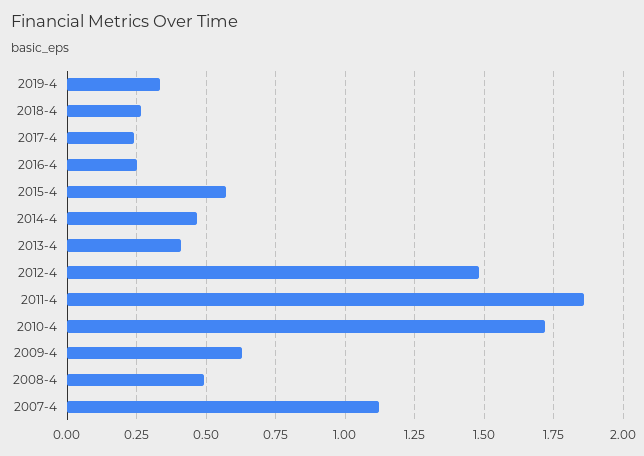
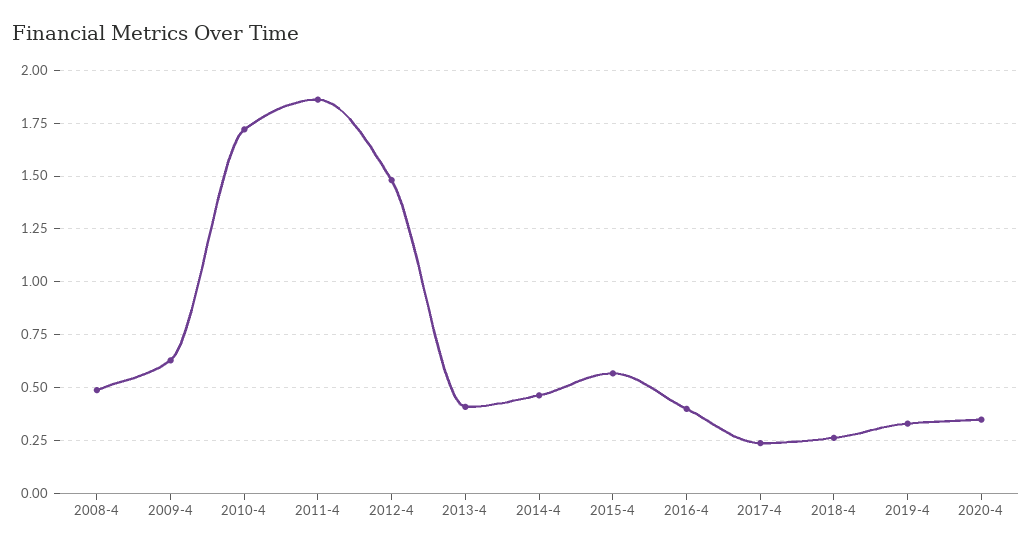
2016-4: 0.25 -> 0.4
2007-4: 1.125 -> none
2020-4: none -> 0.35

